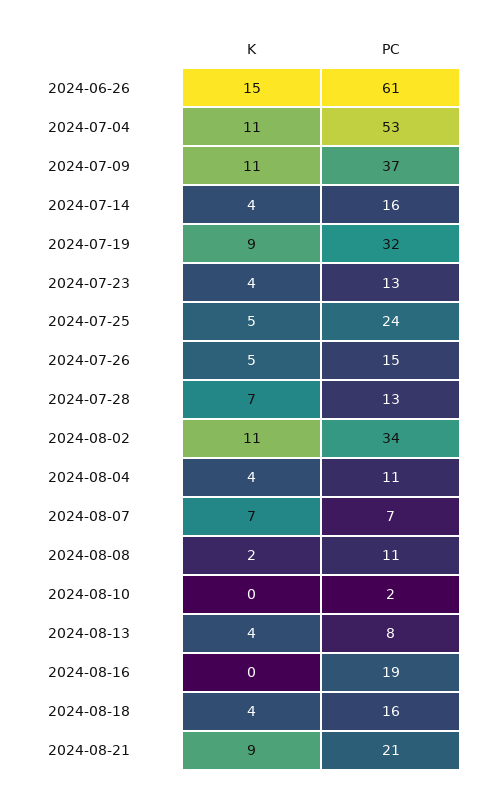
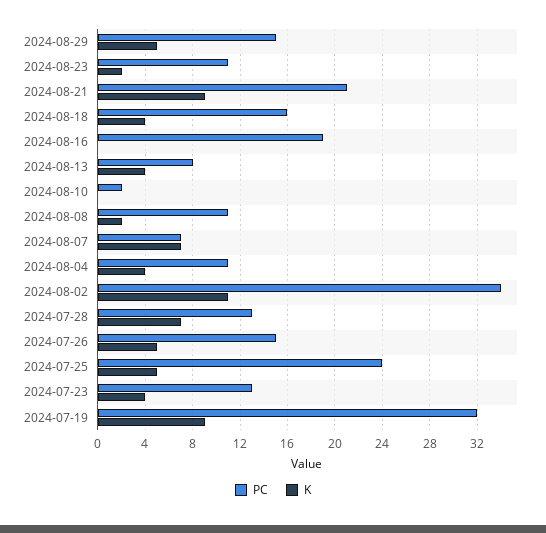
K, 2024-06-26: 15 -> none
PC, 2024-06-26: 61 -> none
K, 2024-07-04: 11 -> none
PC, 2024-07-04: 53 -> none
K, 2024-07-09: 11 -> none
PC, 2024-07-09: 37 -> none
K, 2024-07-14: 4 -> none
PC, 2024-07-14: 16 -> none
PC, 2024-08-29: none -> 15
K, 2024-08-29: none -> 5
PC, 2024-08-23: none -> 11
K, 2024-08-23: none -> 2

